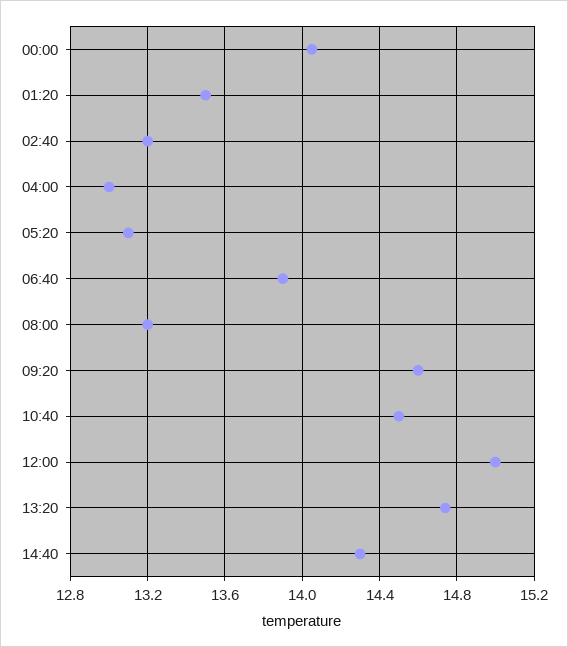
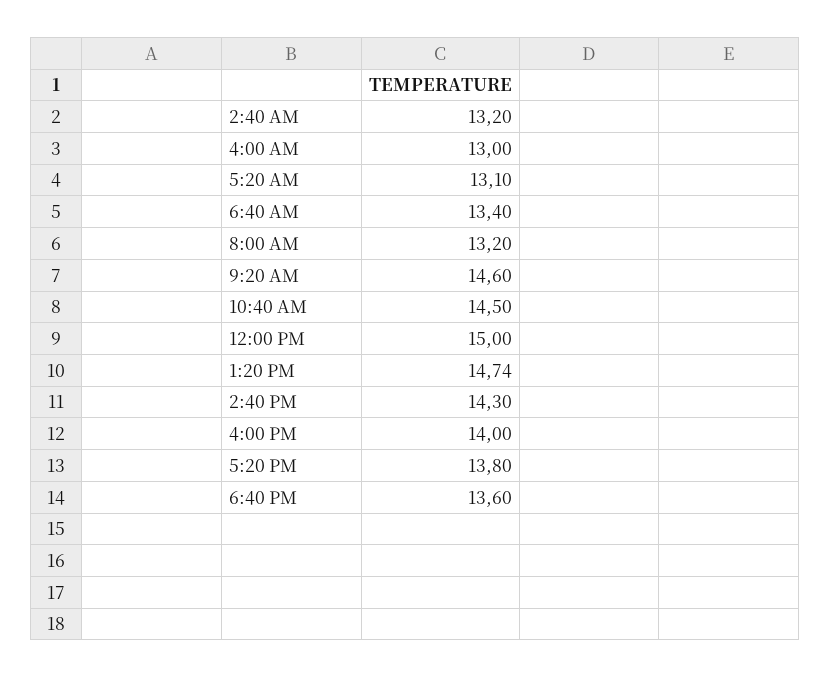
00:00: 14.05 -> none
01:20: 13.5 -> none
06:40: 13.9 -> 13.4
4:00 PM: none -> 14
5:20 PM: none -> 13.8
6:40 PM: none -> 13.6

